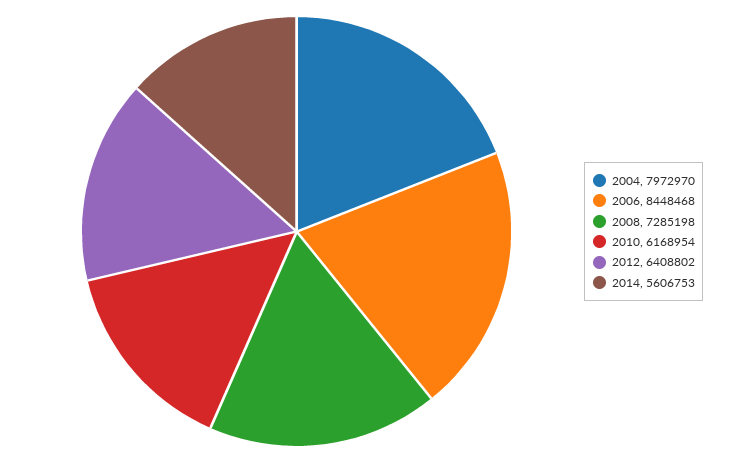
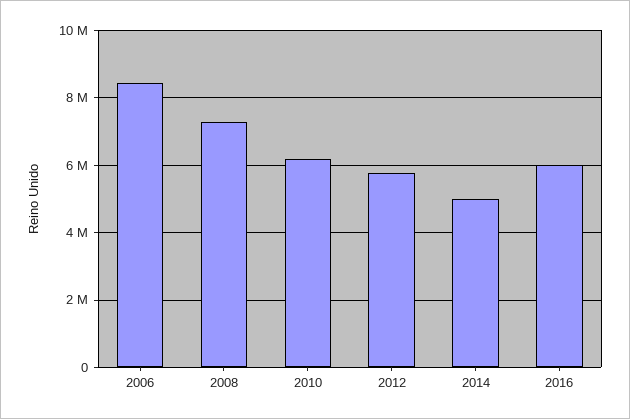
2004: 7972970 -> none
2012: 6408802 -> 5800000
2014: 5606753 -> 5000000
2016: none -> 6000000

